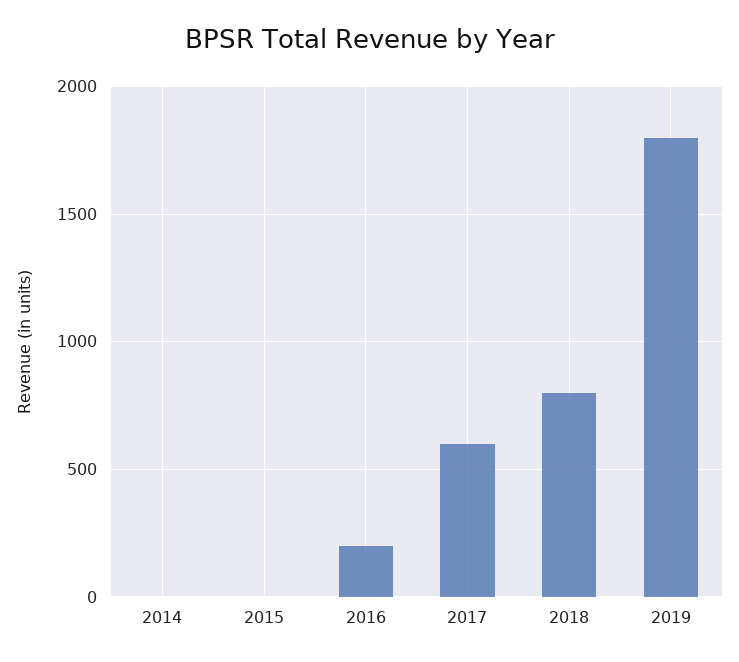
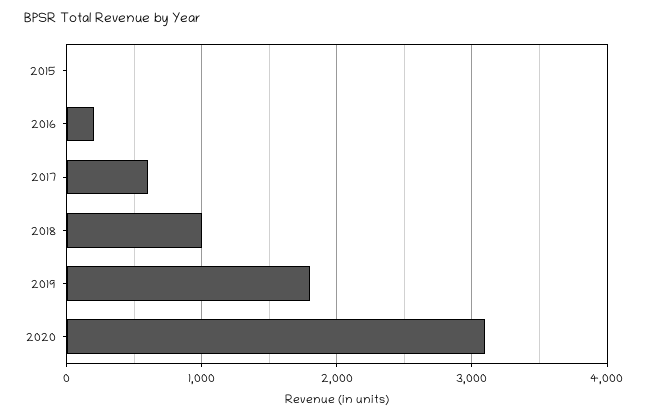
2014: 0 -> none
2018: 800 -> 1000
2020: none -> 3100

